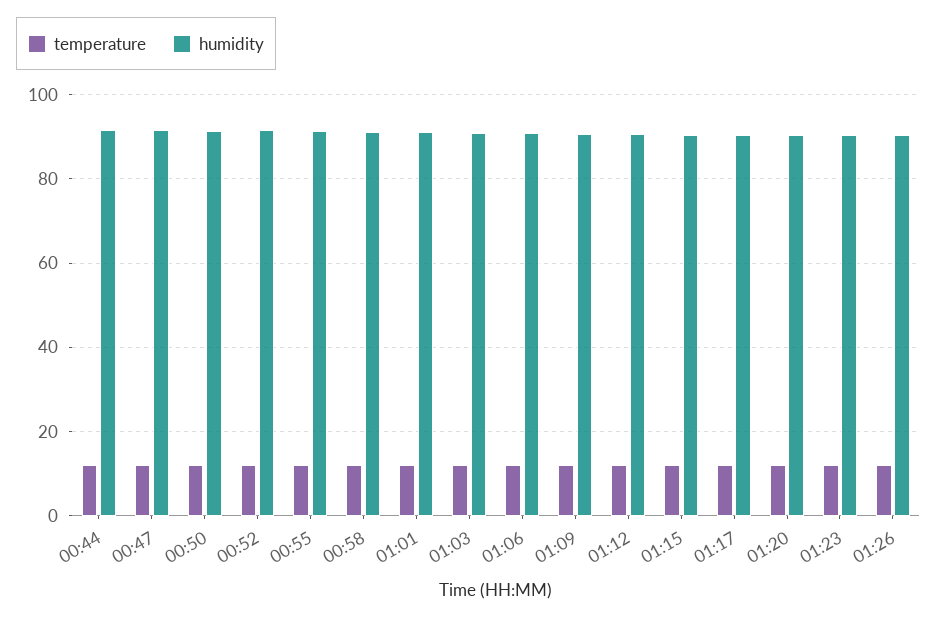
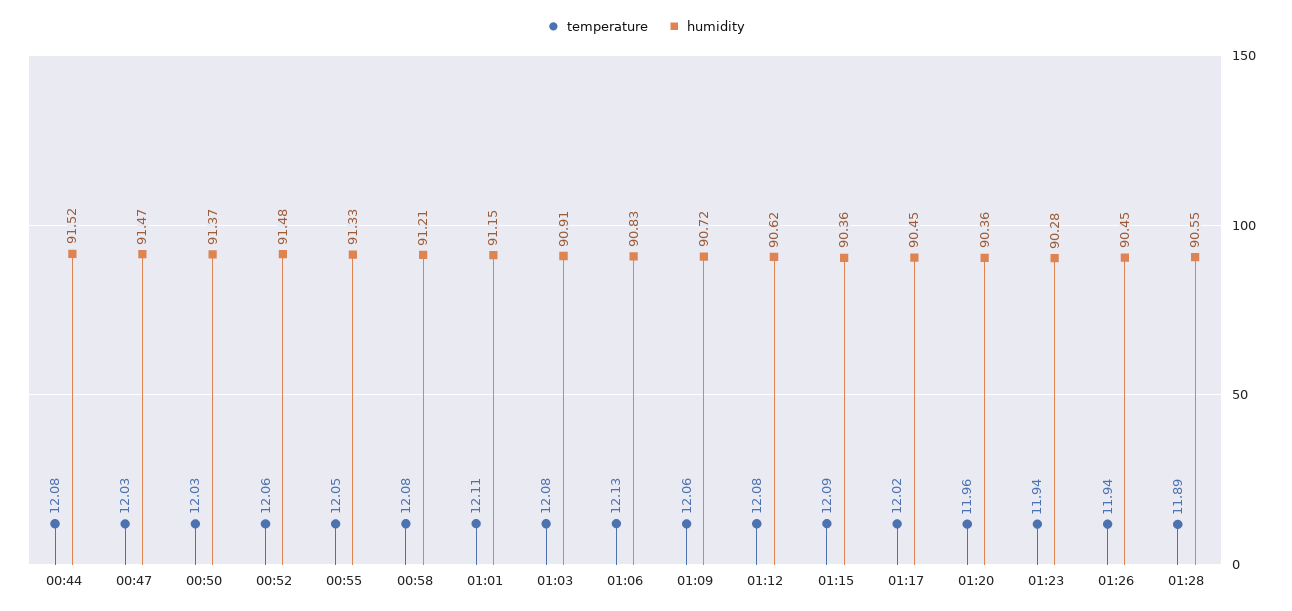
temperature, 01:28: none -> 11.89
humidity, 01:28: none -> 90.55

